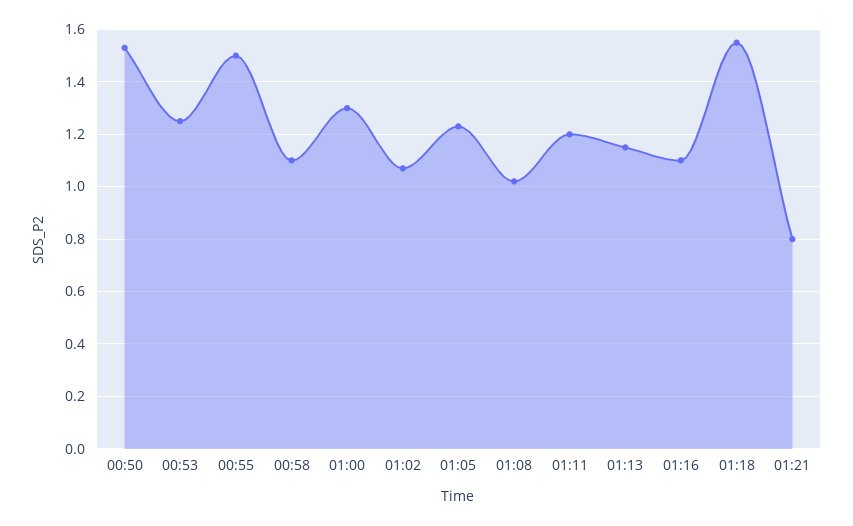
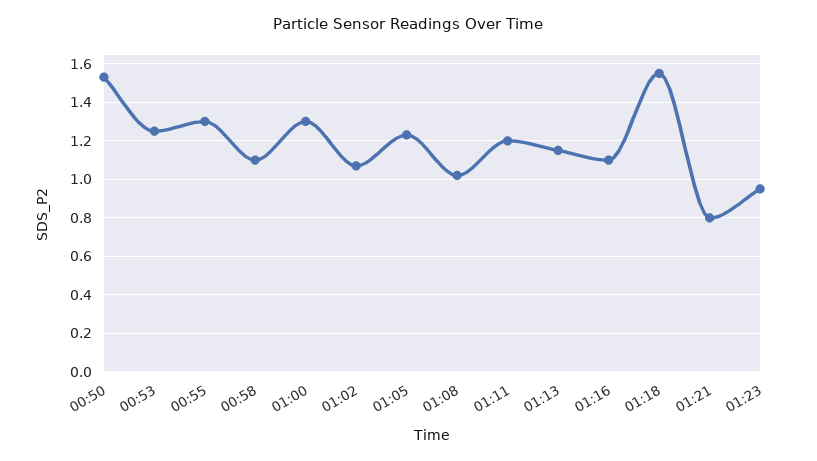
00:55: 1.5 -> 1.3
01:23: none -> 0.95

